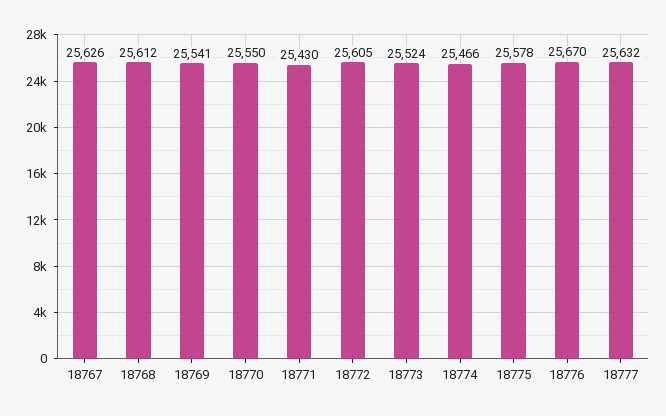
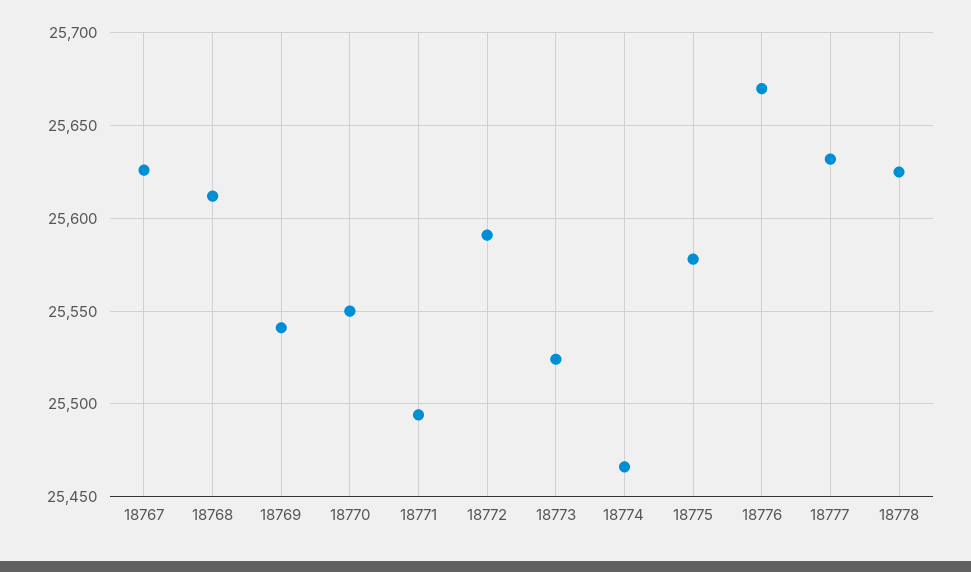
18771: 25430 -> 25495
18772: 25605 -> 25590
18778: none -> 25625

